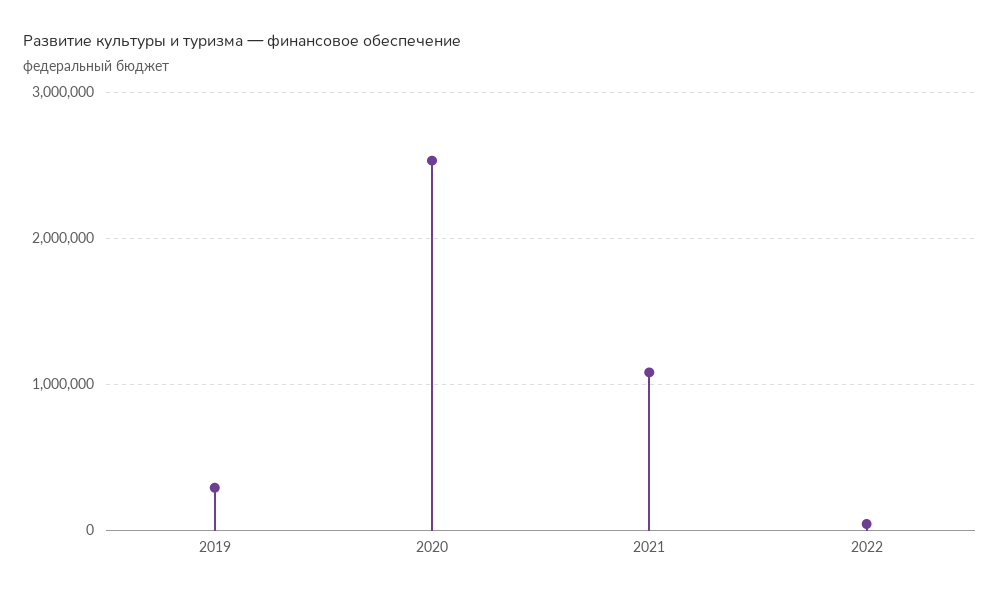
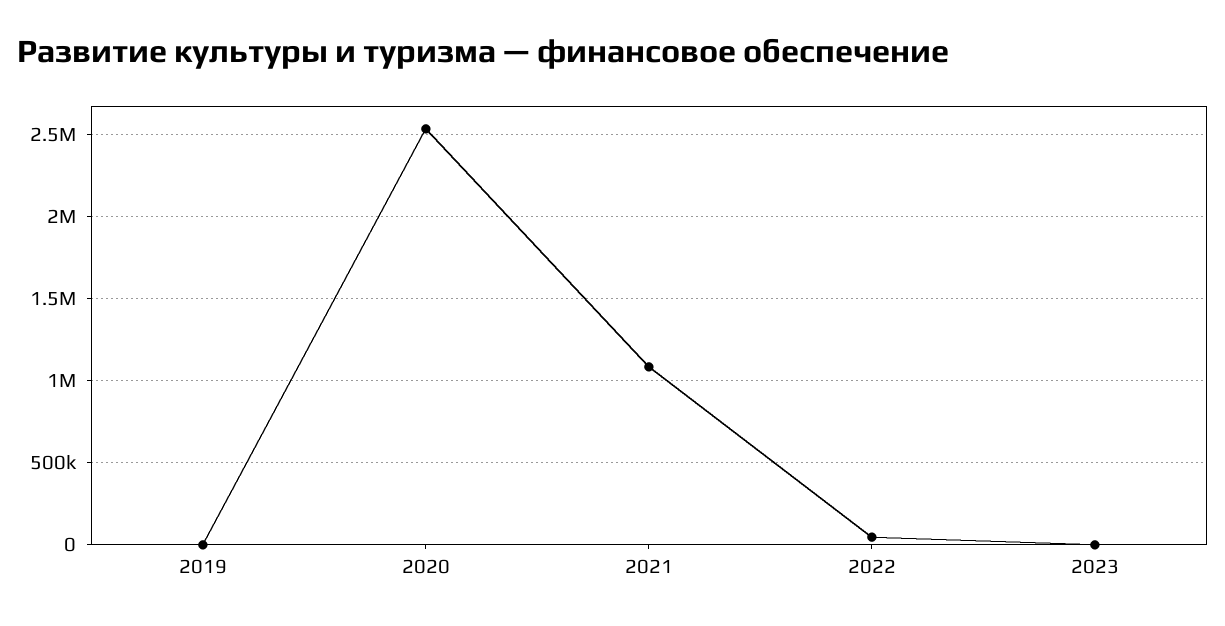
2019: 300000 -> 0
2023: none -> 0

